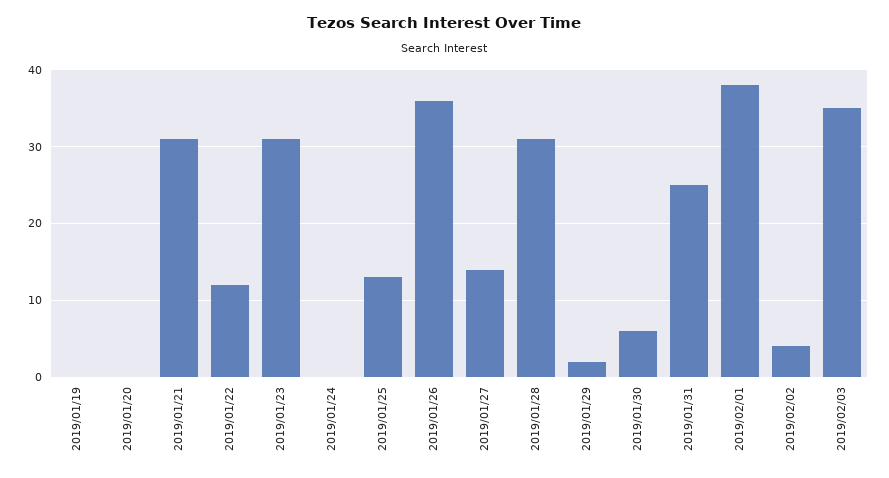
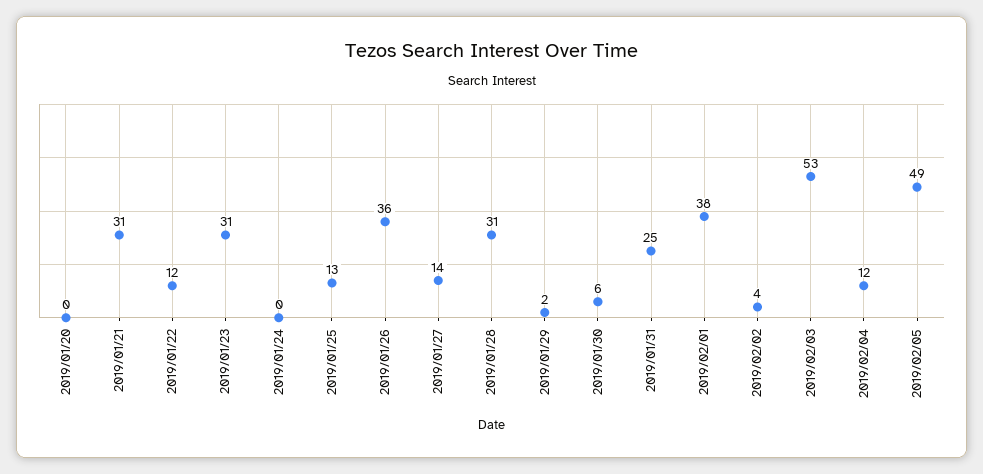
2019/01/19: 0 -> none
2019/02/03: 35 -> 53
2019/02/04: none -> 12
2019/02/05: none -> 49

